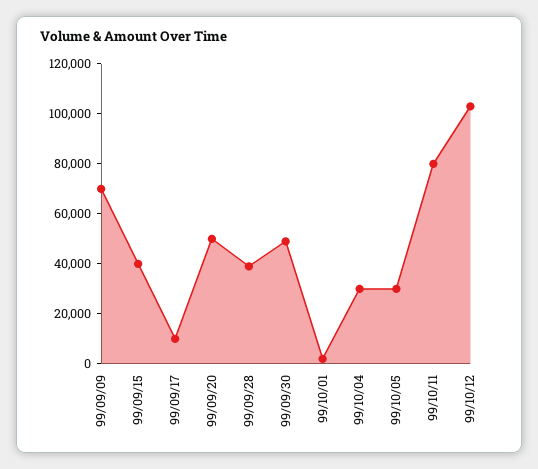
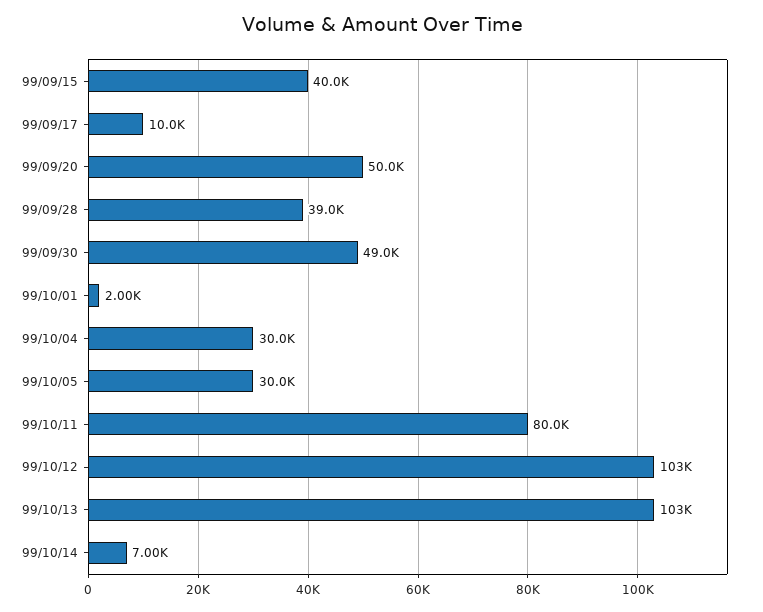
99/09/09: 70000 -> none
99/10/13: none -> 103000
99/10/14: none -> 7000

